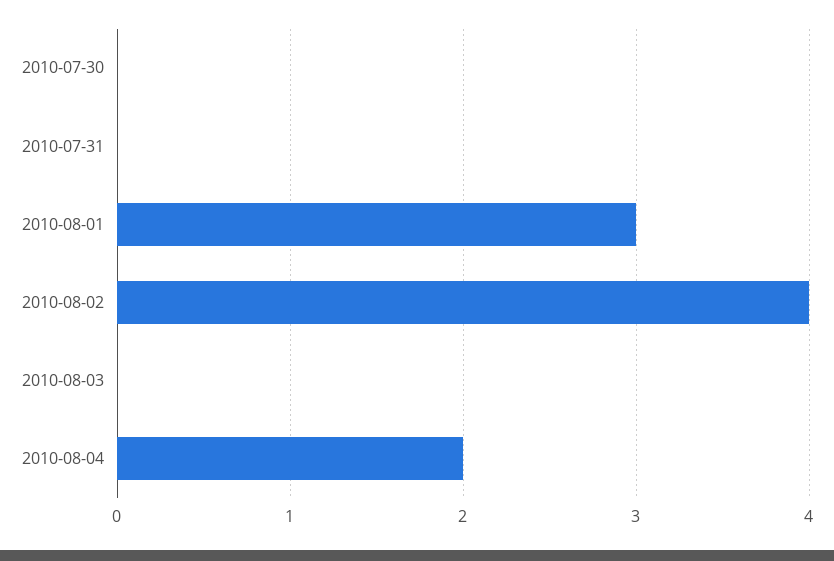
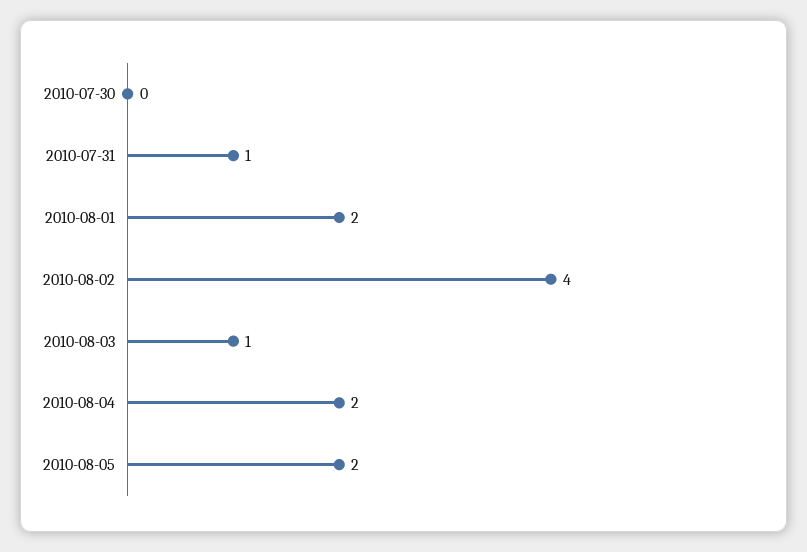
2010-07-31: 0 -> 1
2010-08-01: 3 -> 2
2010-08-03: 0 -> 1
2010-08-05: none -> 2

